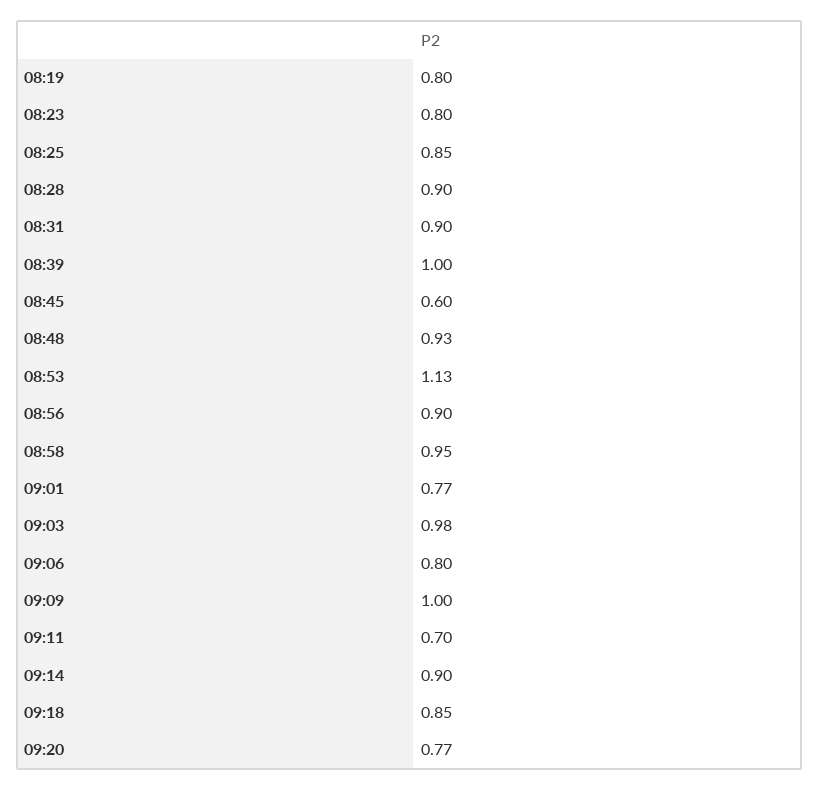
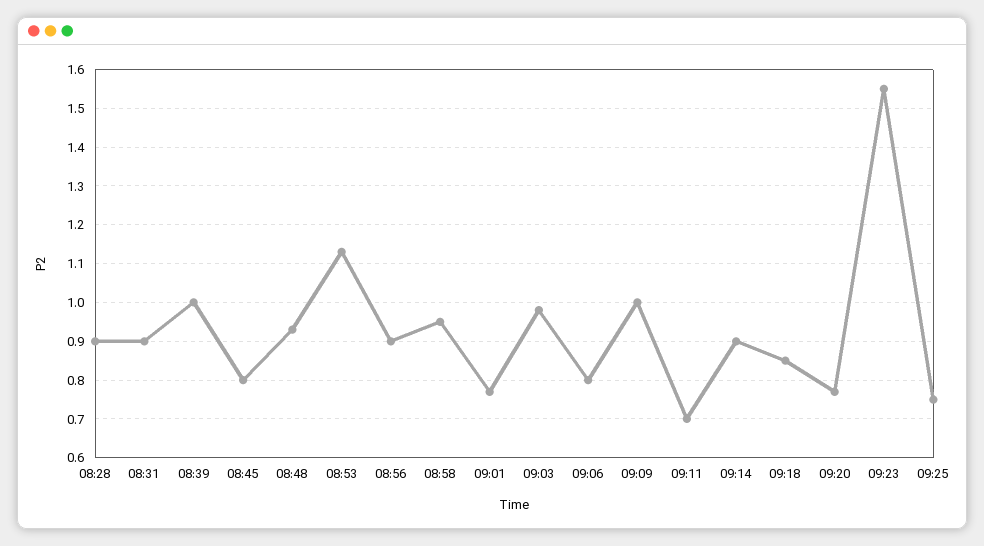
08:19: 0.8 -> none
08:23: 0.8 -> none
08:25: 0.85 -> none
08:45: 0.6 -> 0.8
09:23: none -> 1.55
09:25: none -> 0.75

